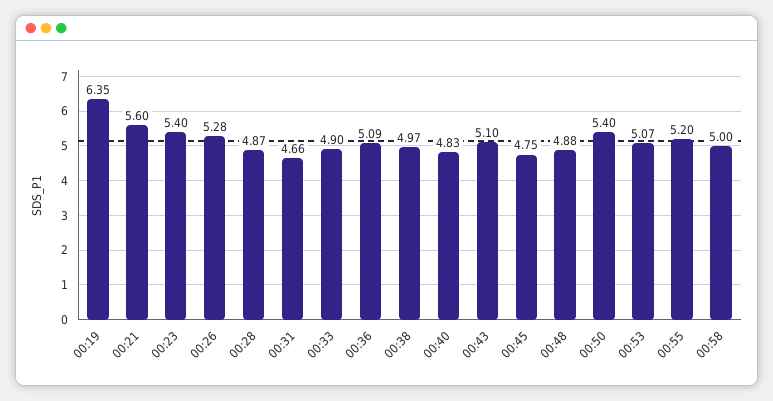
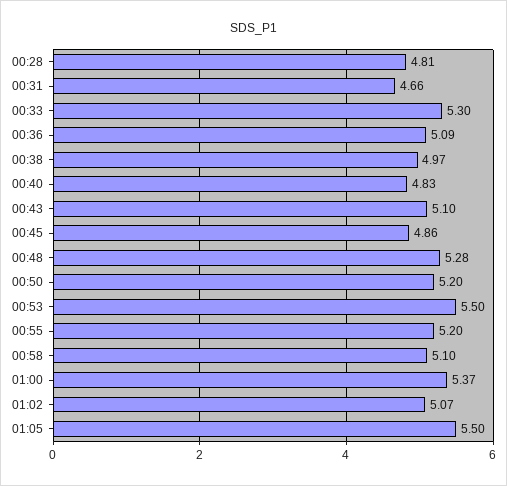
00:19: 6.35 -> none
00:21: 5.6 -> none
00:23: 5.4 -> none
00:26: 5.28 -> none
00:28: 4.87 -> 4.81
00:33: 4.9 -> 5.3
00:45: 4.75 -> 4.86
00:48: 4.88 -> 5.28
00:50: 5.4 -> 5.2
00:53: 5.07 -> 5.5
00:58: 5 -> 5.1
01:00: none -> 5.37
01:02: none -> 5.07
01:05: none -> 5.5

